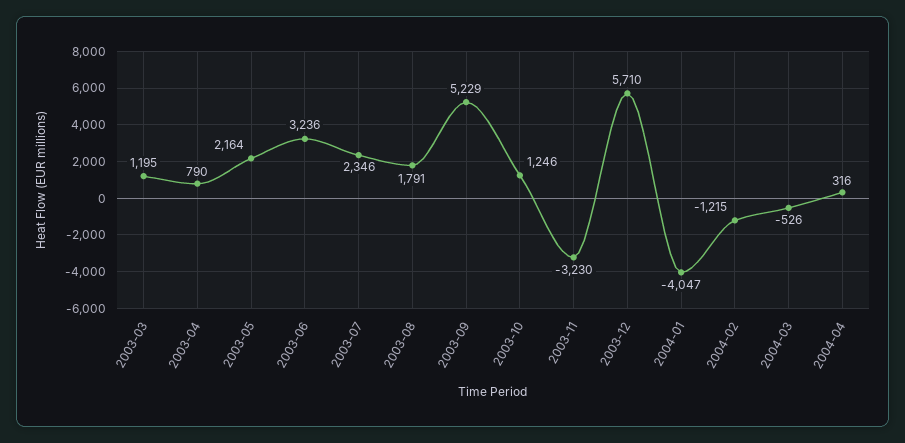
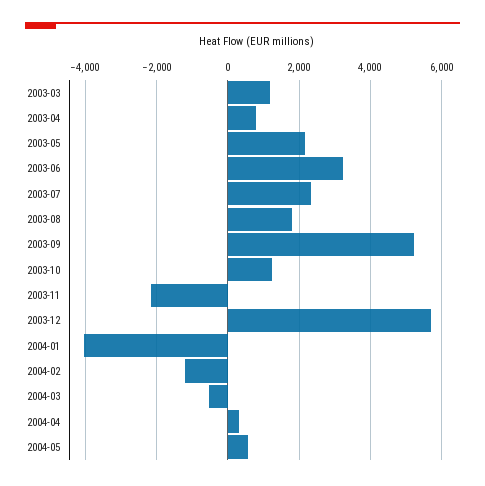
2003-11: -3230 -> -2200
2004-05: none -> 600

